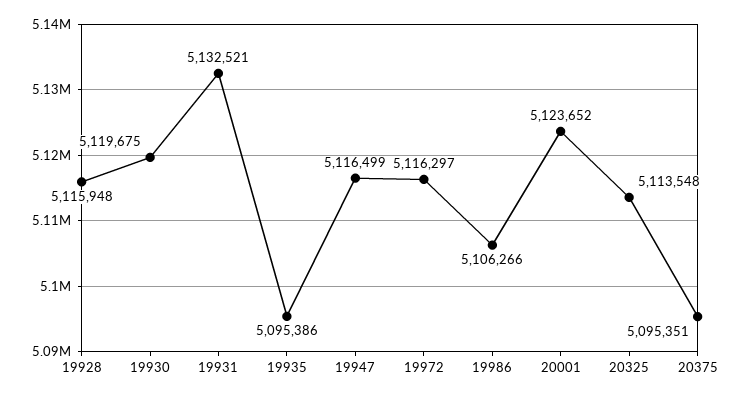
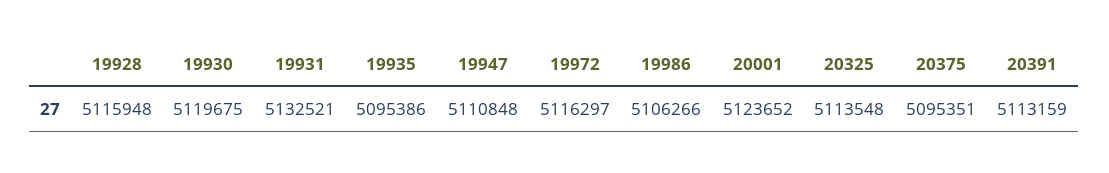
19947: 5116499 -> 5110848
20391: none -> 5113159

